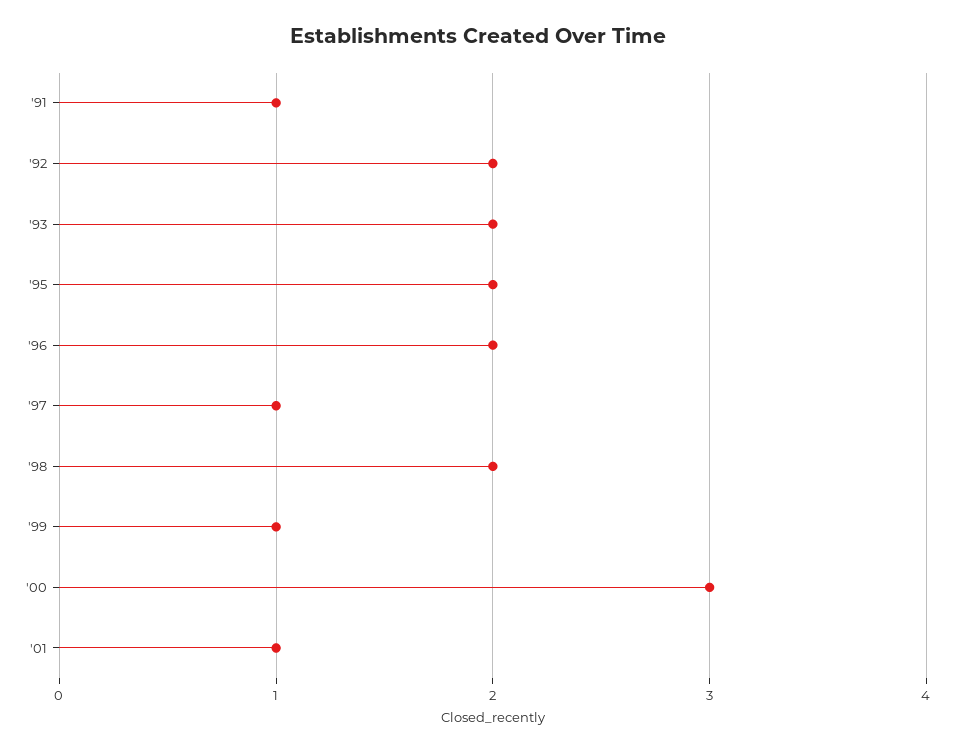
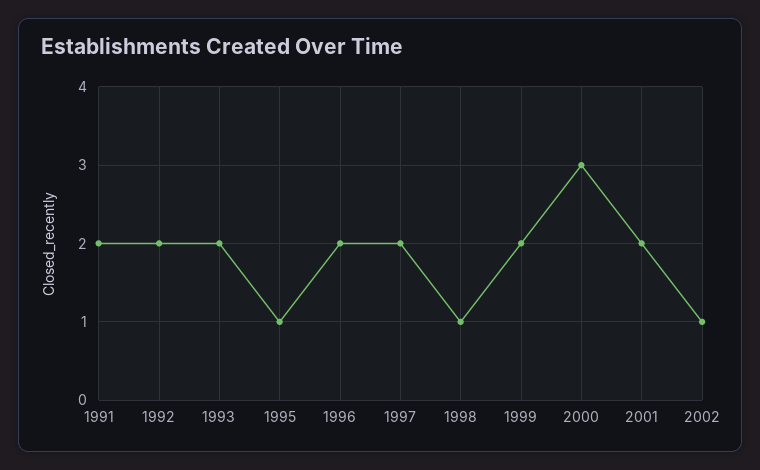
'91: 1 -> 2
'95: 2 -> 1
'97: 1 -> 2
'98: 2 -> 1
'99: 1 -> 2
'01: 1 -> 2
2002: none -> 1

